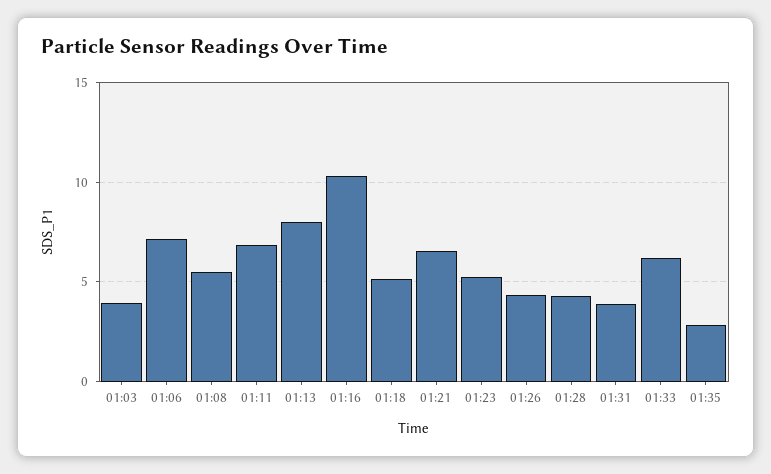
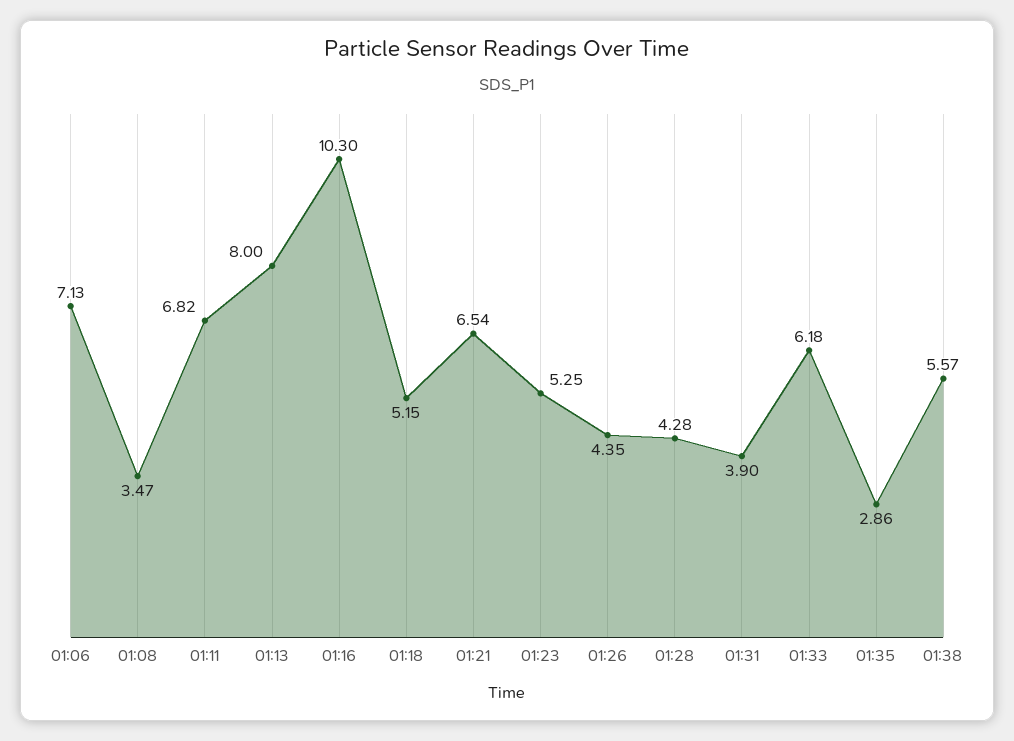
01:03: 4 -> none
01:08: 5.5 -> 3.47
01:38: none -> 5.57

